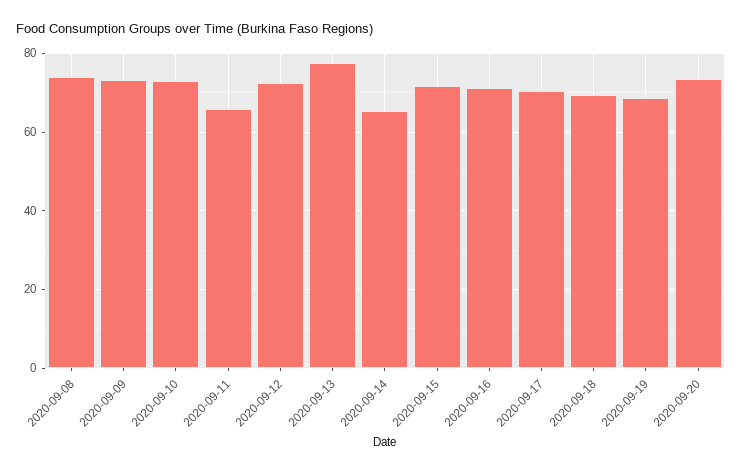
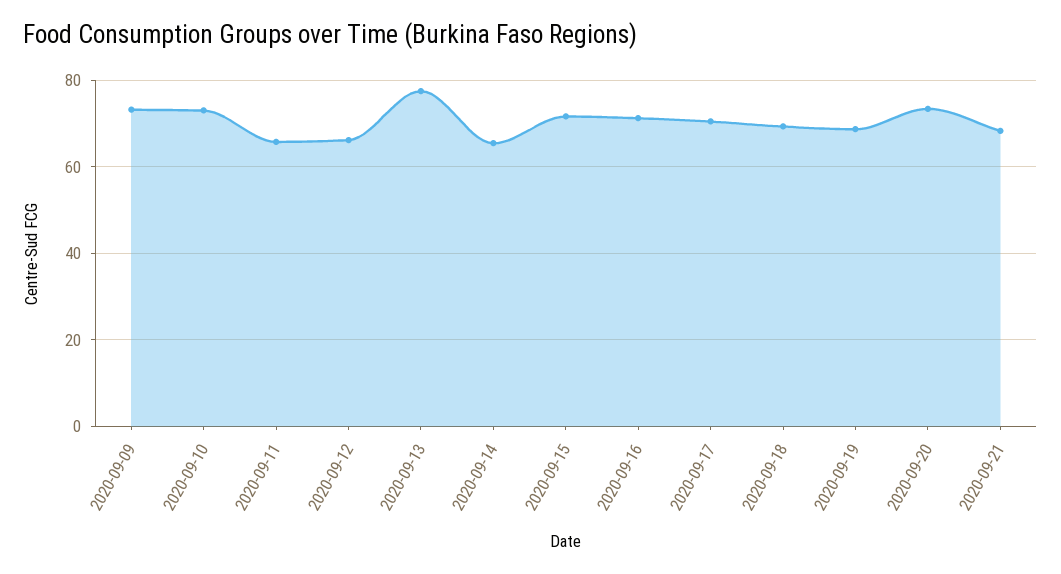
2020-09-08: 74 -> none
2020-09-12: 72 -> 66
2020-09-21: none -> 68

